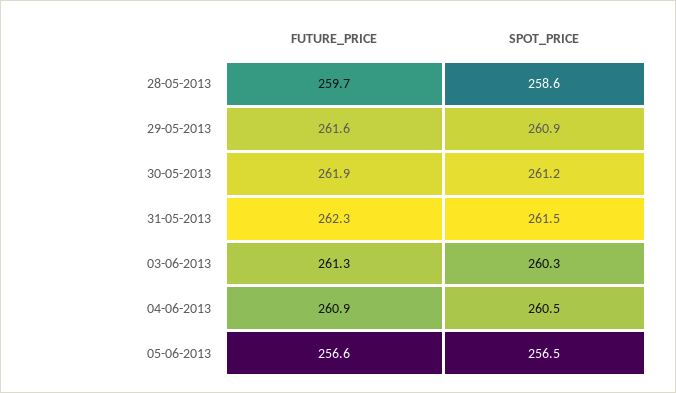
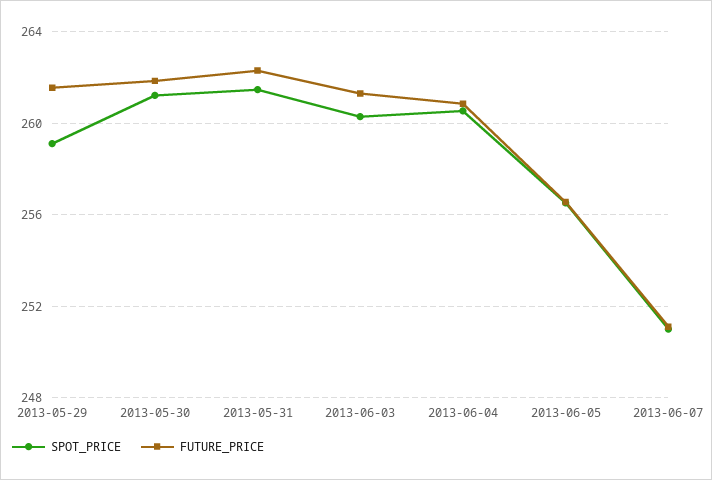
FUTURE_PRICE, 28-05-2013: 259.7 -> none
SPOT_PRICE, 28-05-2013: 258.6 -> none
SPOT_PRICE, 29-05-2013: 260.9 -> 259
SPOT_PRICE, 2013-06-07: none -> 251
FUTURE_PRICE, 2013-06-07: none -> 251

